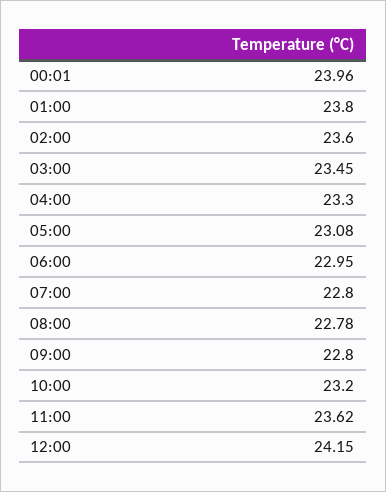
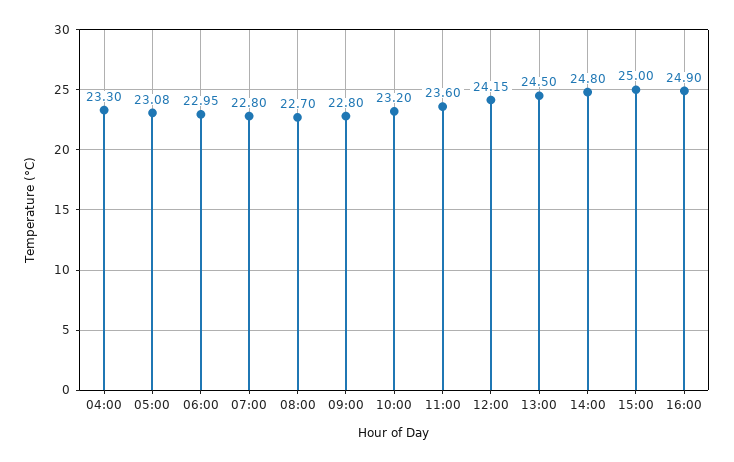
00:01: 23.96 -> none
01:00: 23.8 -> none
02:00: 23.6 -> none
03:00: 23.45 -> none
08:00: 22.78 -> 22.7
11:00: 23.62 -> 23.6
13:00: none -> 24.5
14:00: none -> 24.8
15:00: none -> 25
16:00: none -> 24.9

